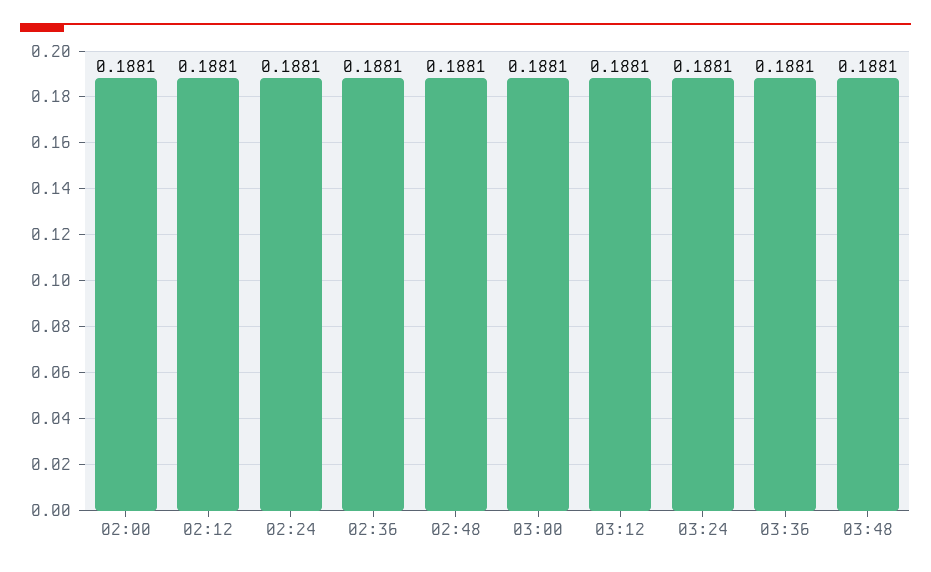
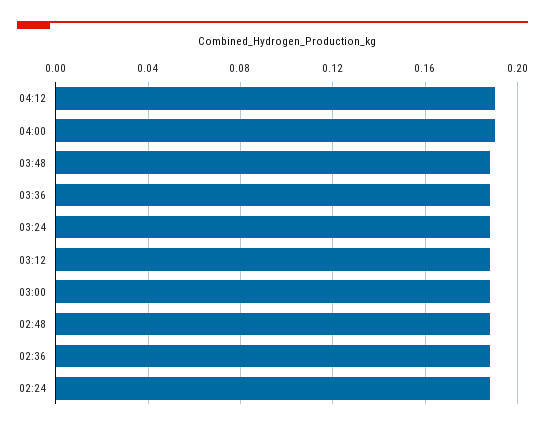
02:00: 0.1881 -> none
02:12: 0.1881 -> none
04:12: none -> 0.19
04:00: none -> 0.19

